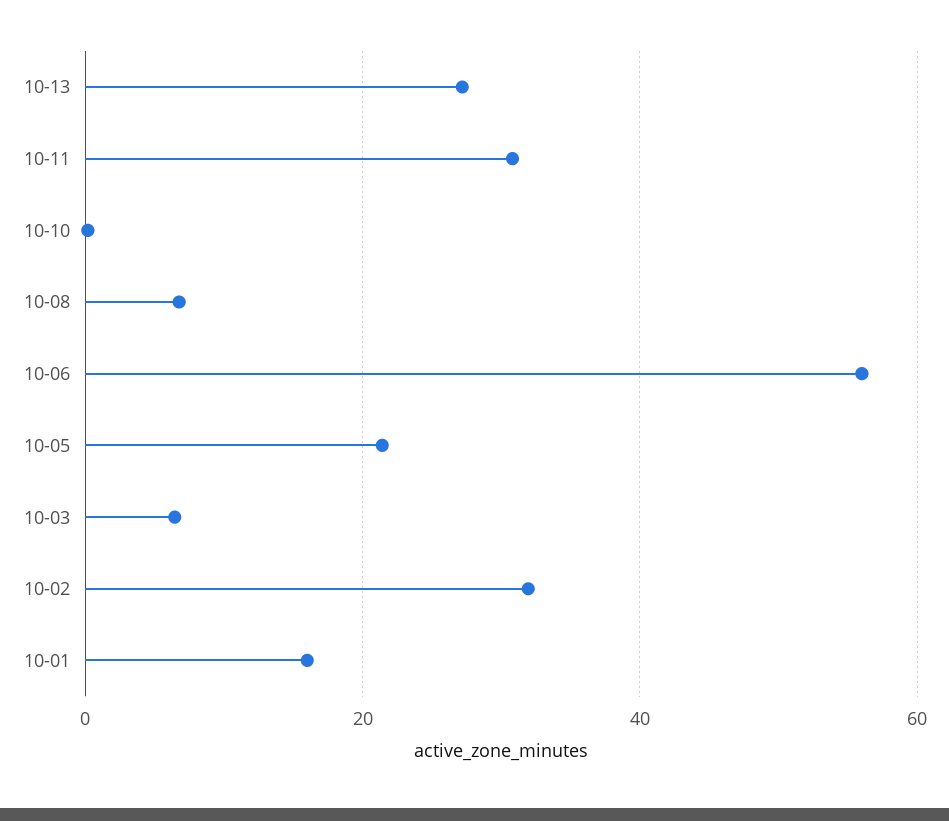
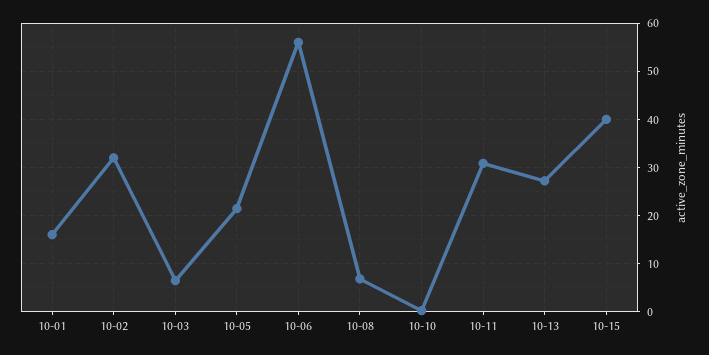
10-15: none -> 40

